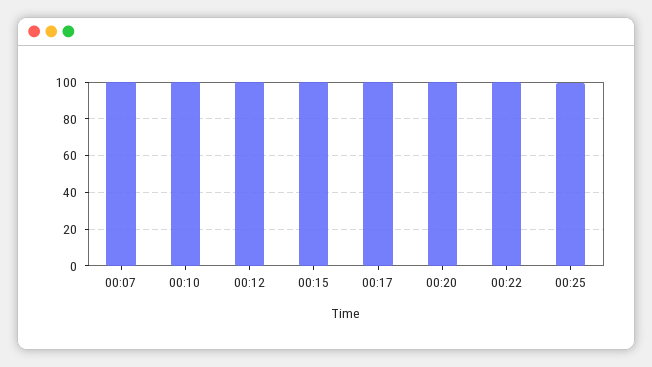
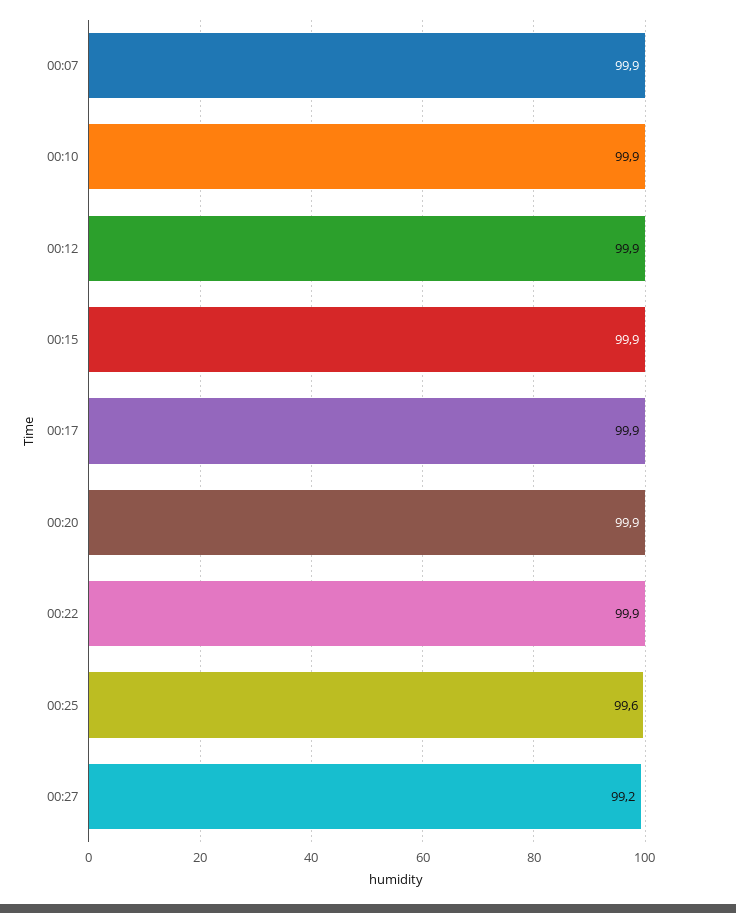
00:27: none -> 99.2

